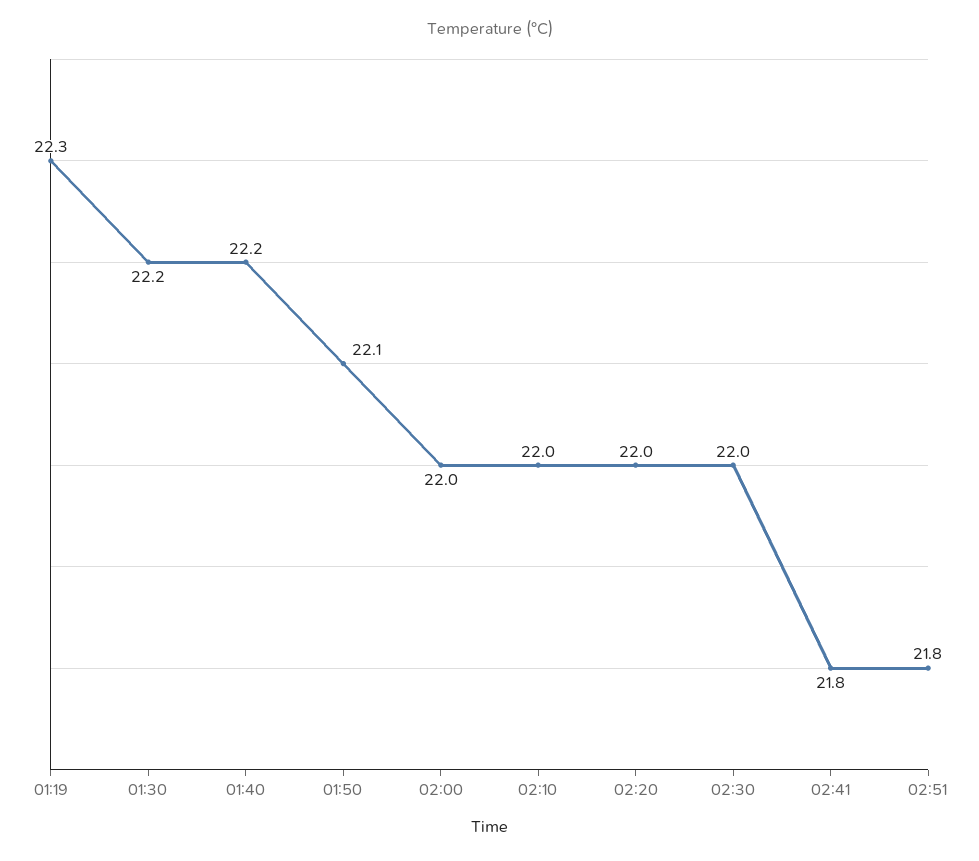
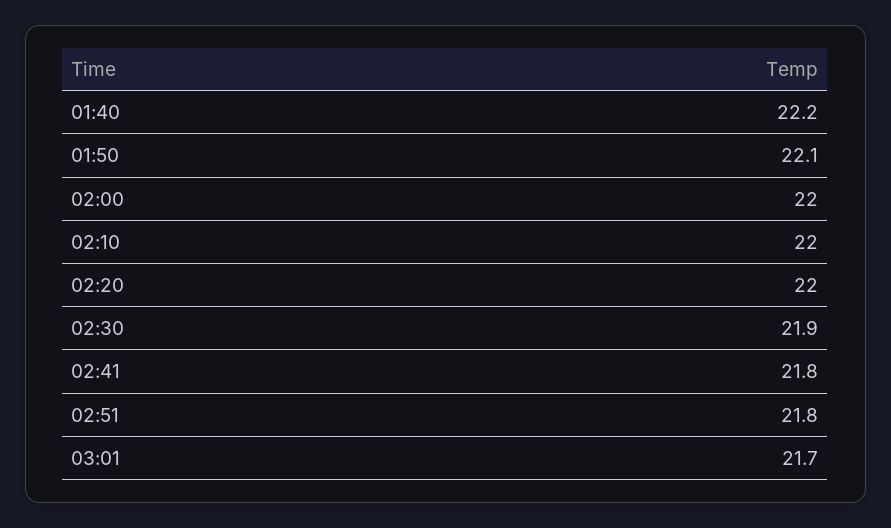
01:19: 22.3 -> none
01:30: 22.2 -> none
02:30: 22 -> 21.9
03:01: none -> 21.7

